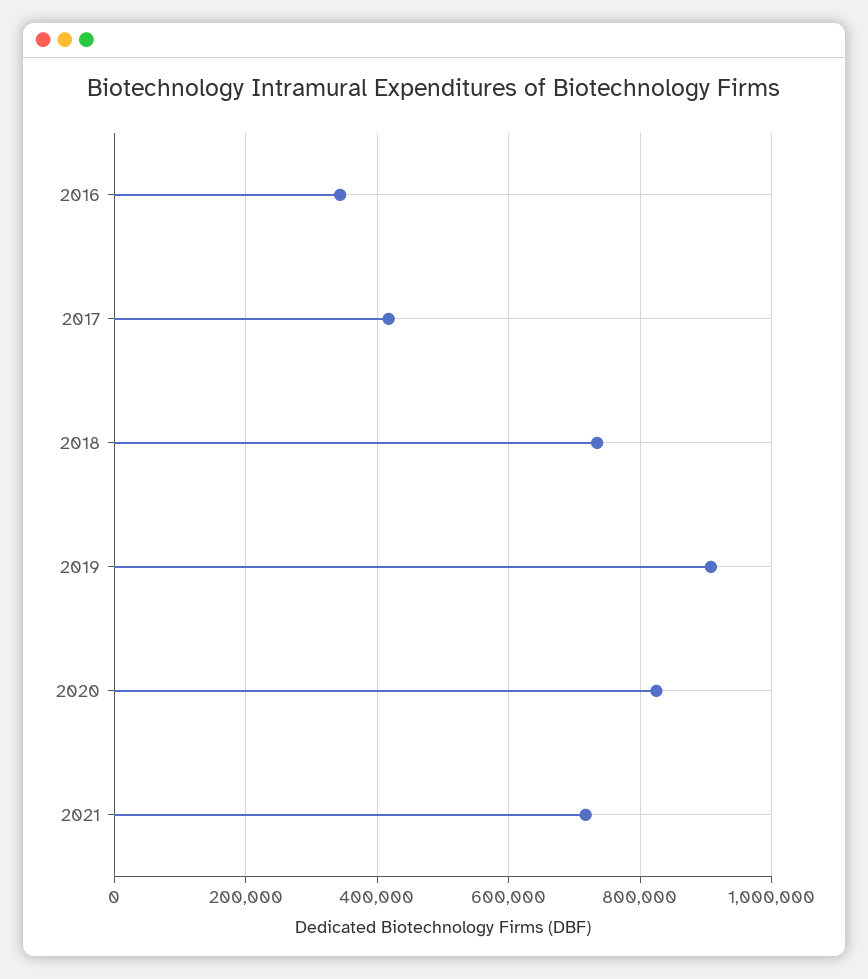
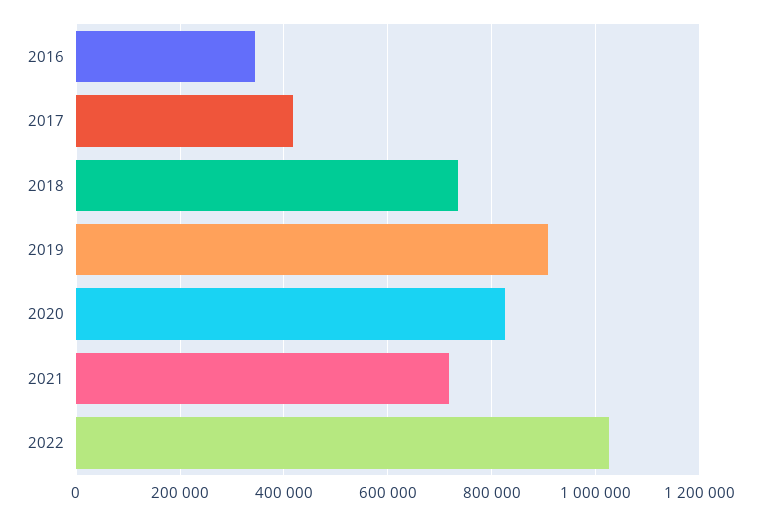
2022: none -> 1020000

